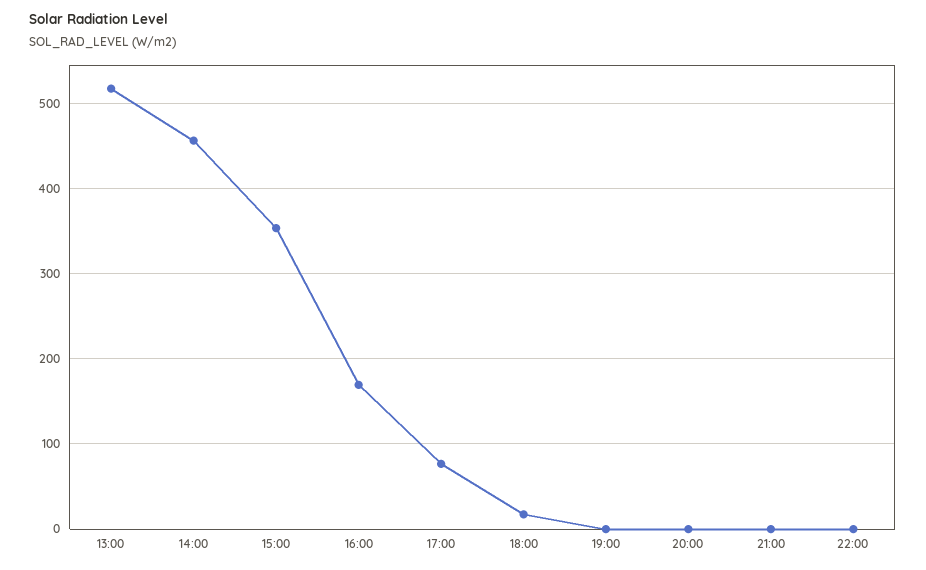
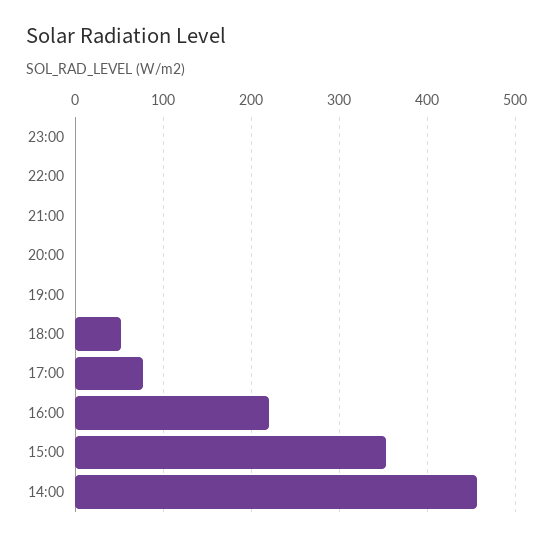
13:00: 520 -> none
16:00: 170 -> 220
18:00: 20 -> 50
23:00: none -> 0

